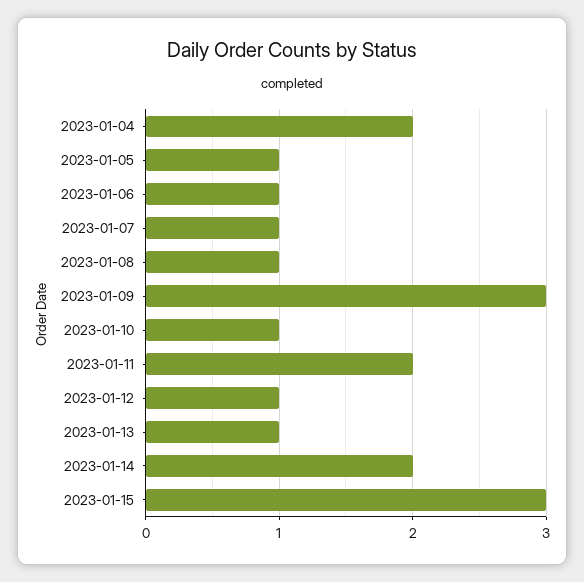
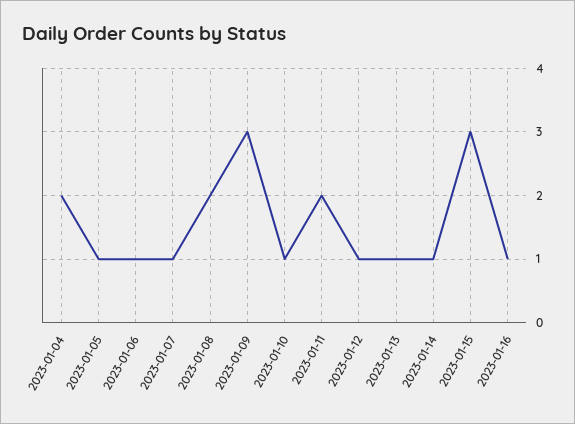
2023-01-08: 1 -> 2
2023-01-14: 2 -> 1
2023-01-16: none -> 1

